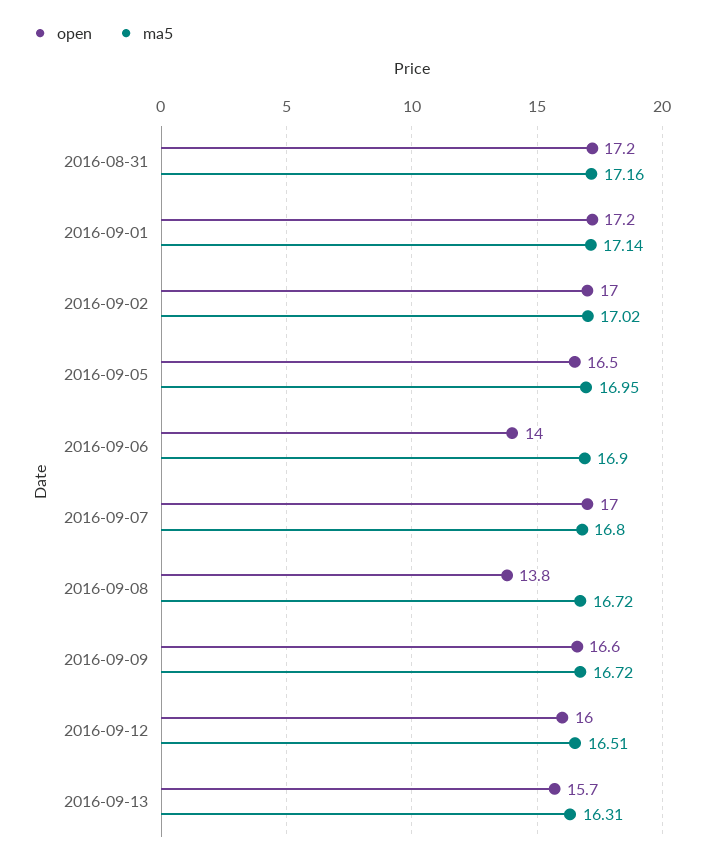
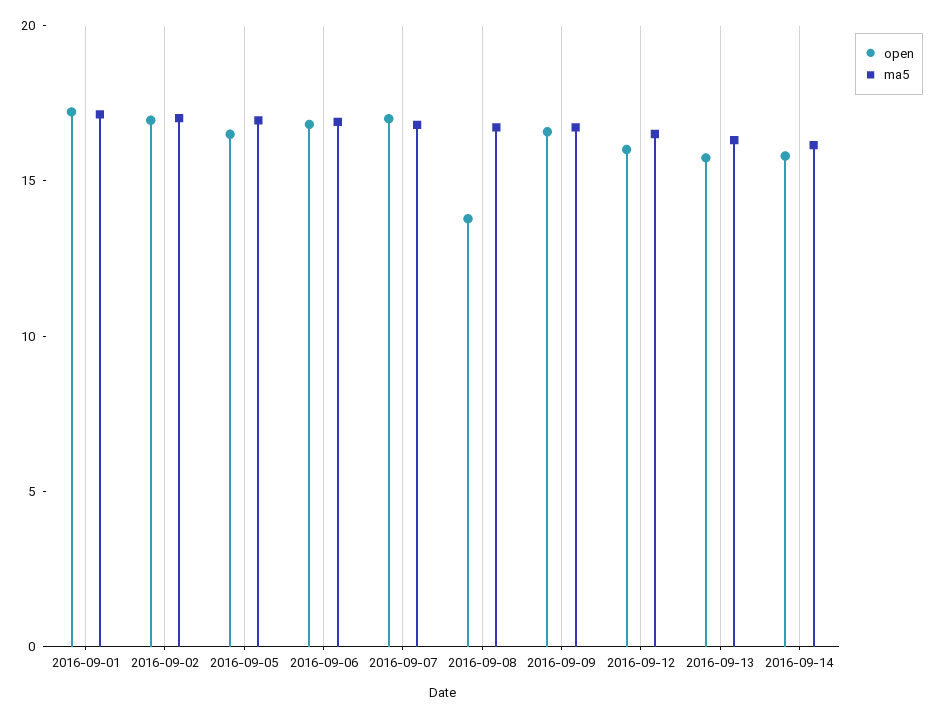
open, 2016-08-31: 17.2 -> none
ma5, 2016-08-31: 17.16 -> none
open, 2016-09-06: 14 -> 17
open, 2016-09-14: none -> 16
ma5, 2016-09-14: none -> 16

